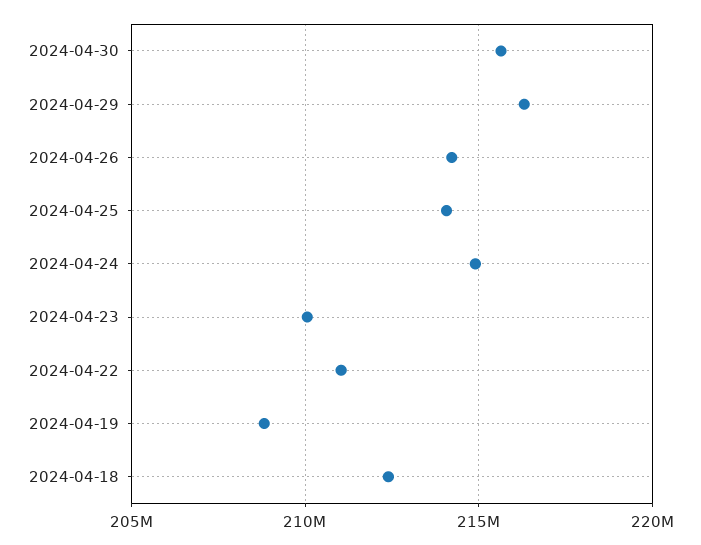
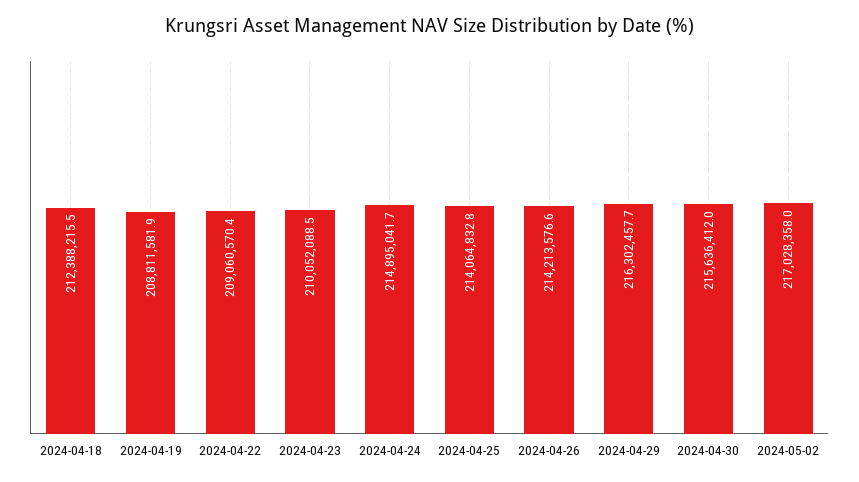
2024-04-22: 211000000 -> 209060570.4
2024-05-02: none -> 217028358

